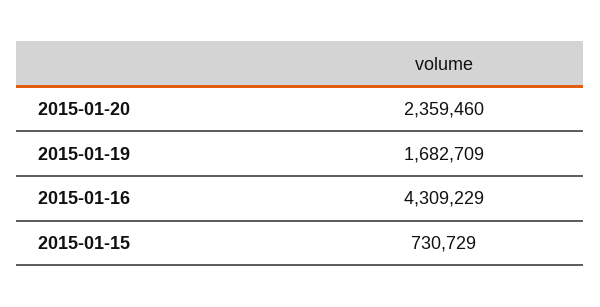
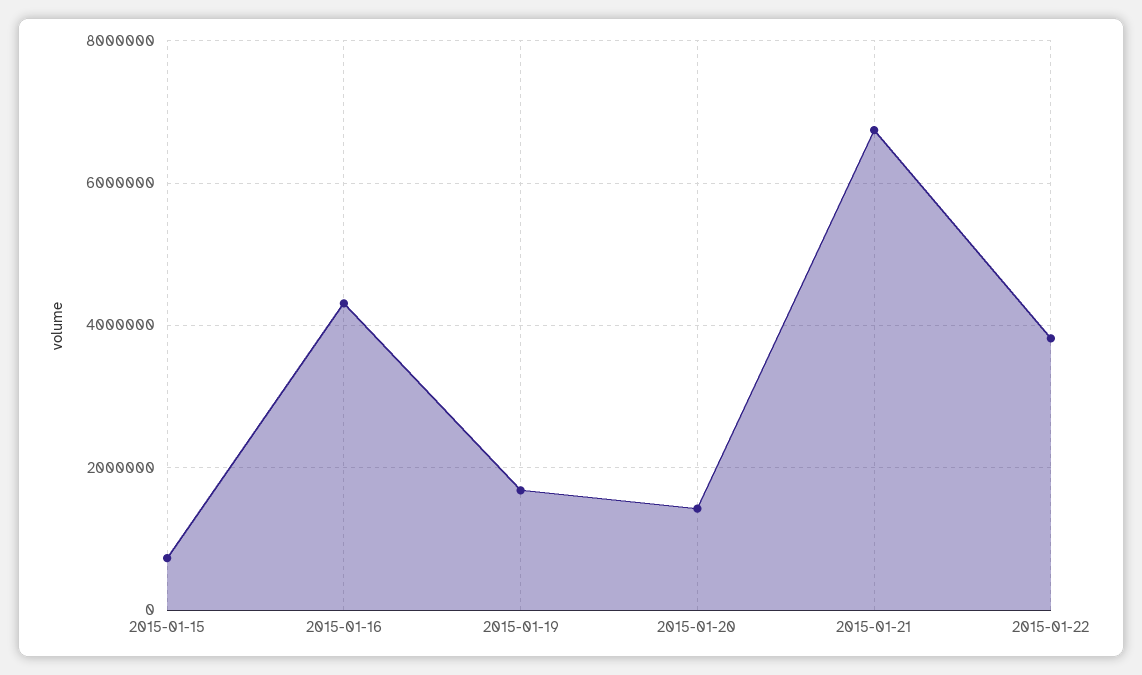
2015-01-20: 2359460 -> 1400000
2015-01-21: none -> 6800000
2015-01-22: none -> 3800000

